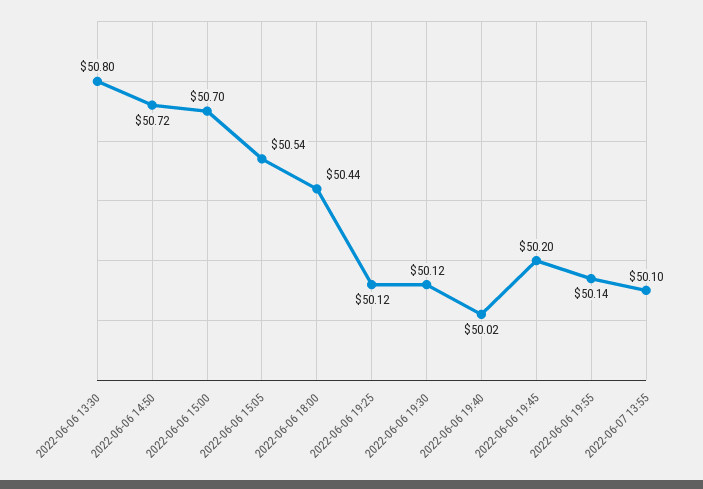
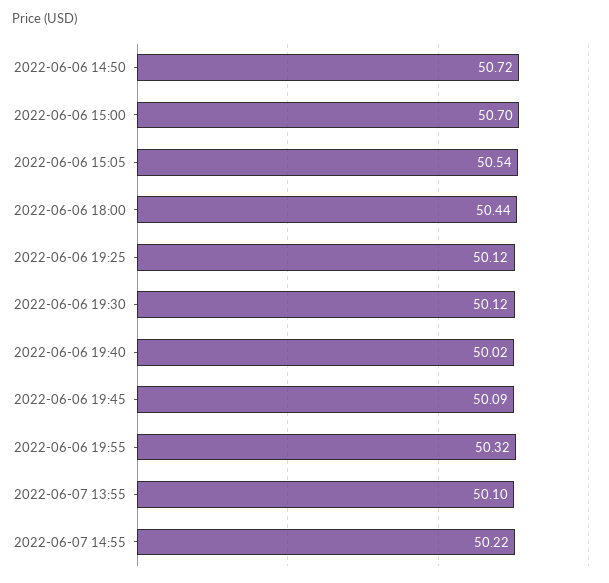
2022-06-06 13:30: 50.8 -> none
2022-06-06 19:45: 50.2 -> 50.09
2022-06-06 19:55: 50.14 -> 50.32
2022-06-07 14:55: none -> 50.22

